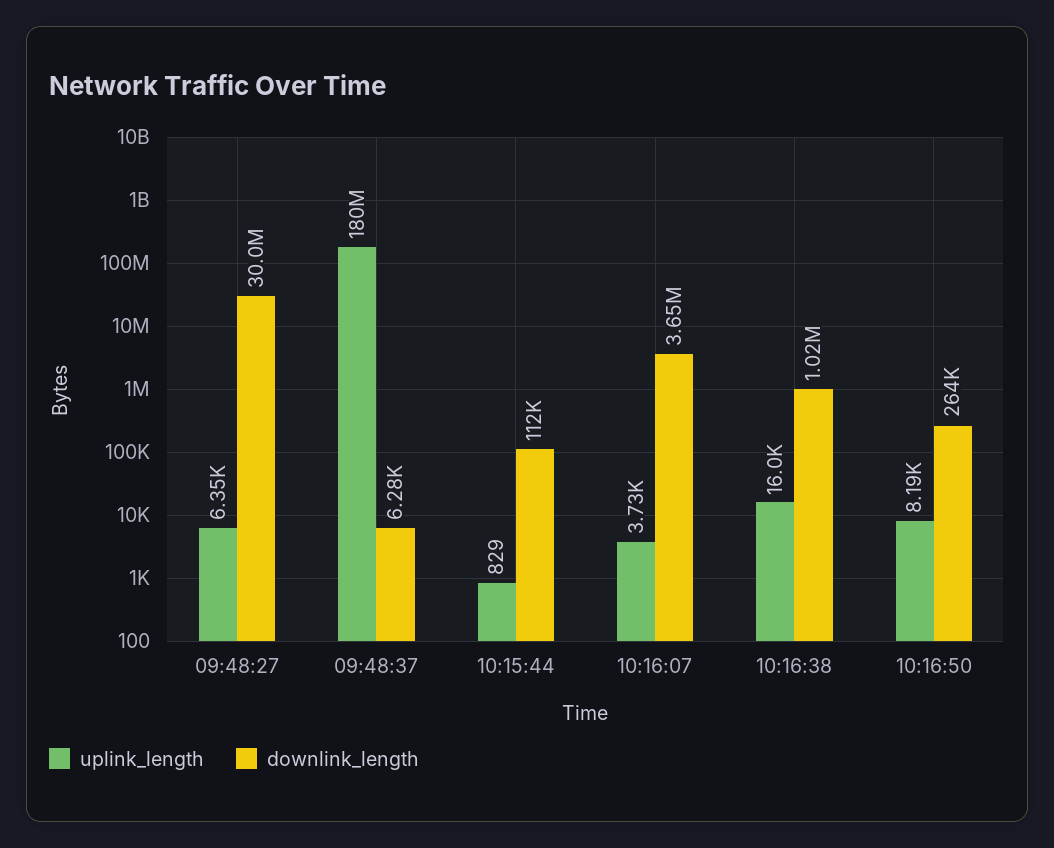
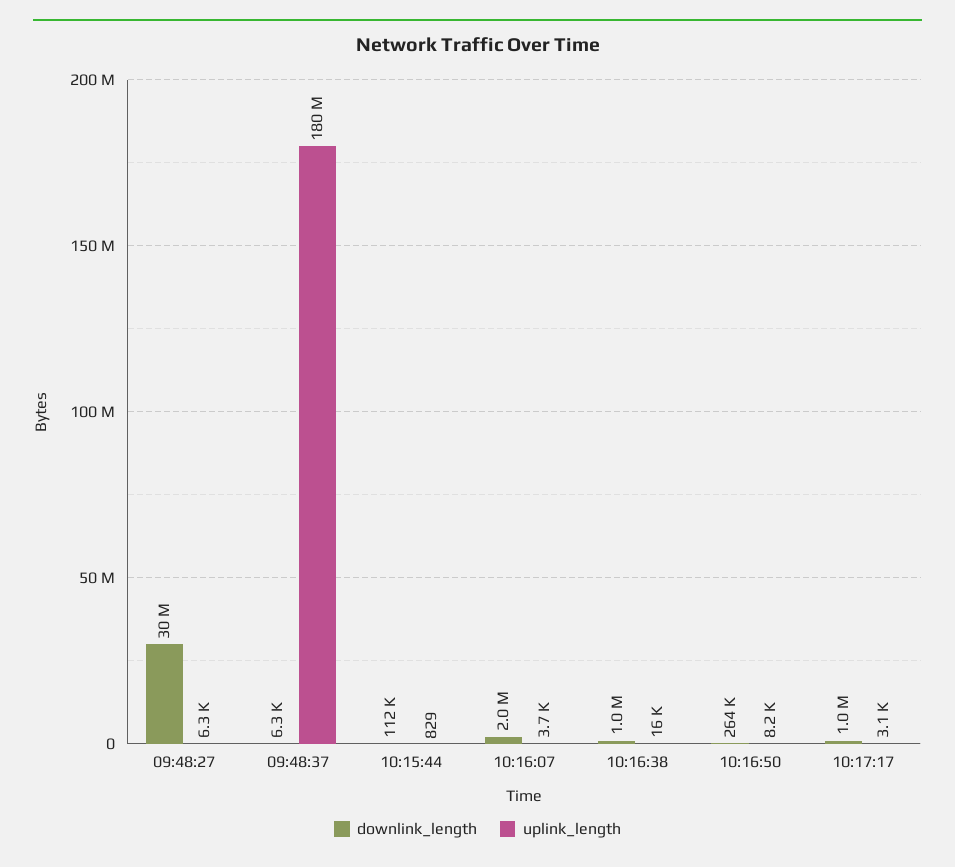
downlink_length, 10:16:07: 3650000 -> 2000000
downlink_length, 10:17:17: none -> 1000000
uplink_length, 10:17:17: none -> 3100

